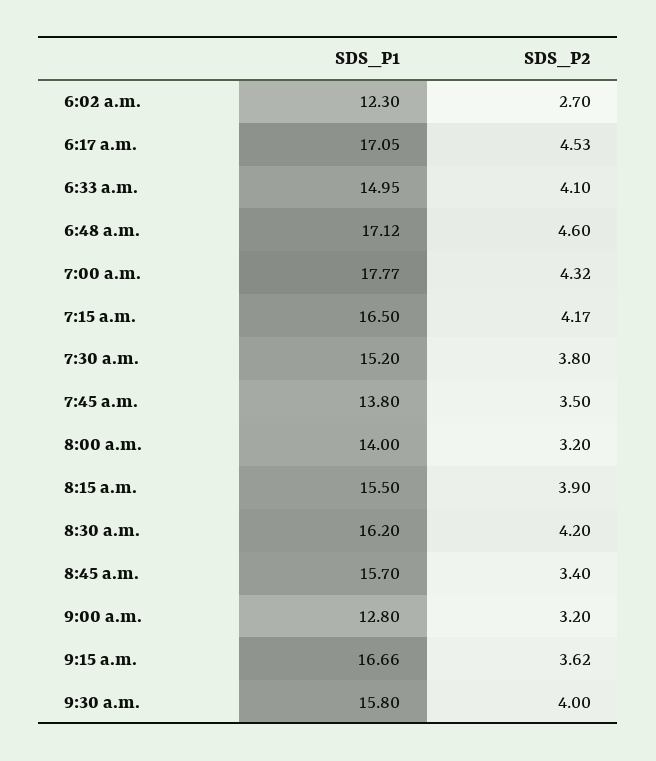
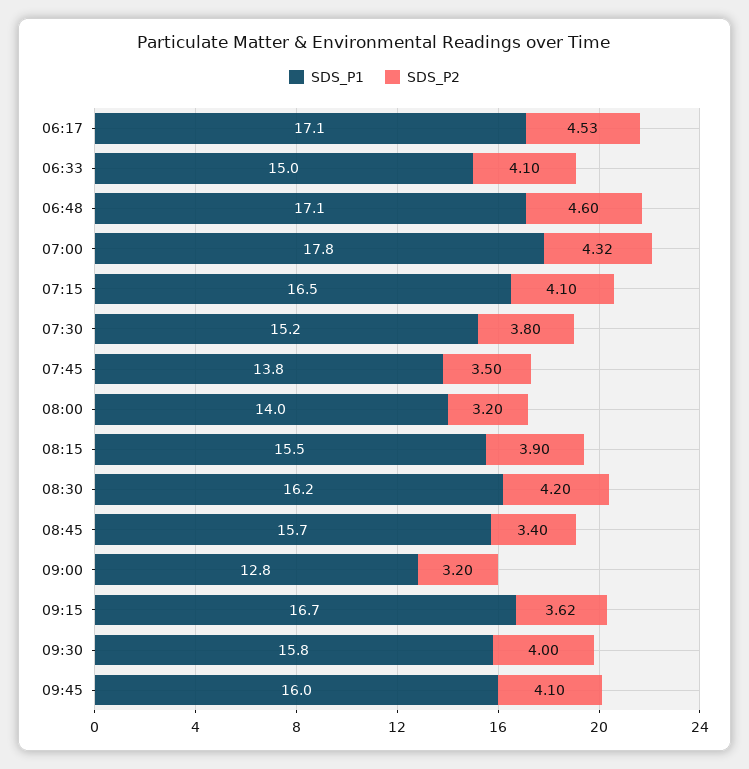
SDS_P1, 6:02 a.m.: 12.3 -> none
SDS_P2, 6:02 a.m.: 2.7 -> none
SDS_P2, 7:15 a.m.: 4.17 -> 4.1
SDS_P1, 09:45: none -> 16
SDS_P2, 09:45: none -> 4.1

